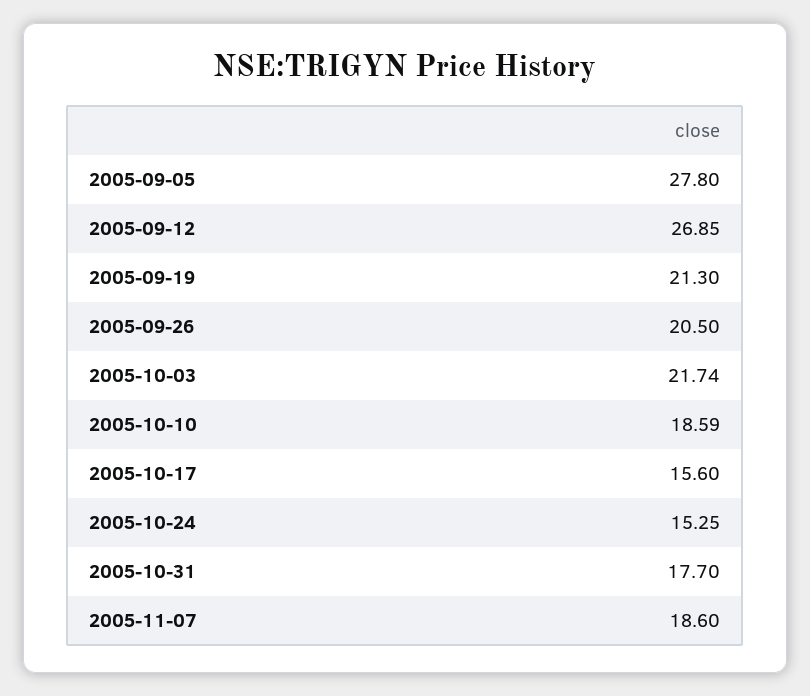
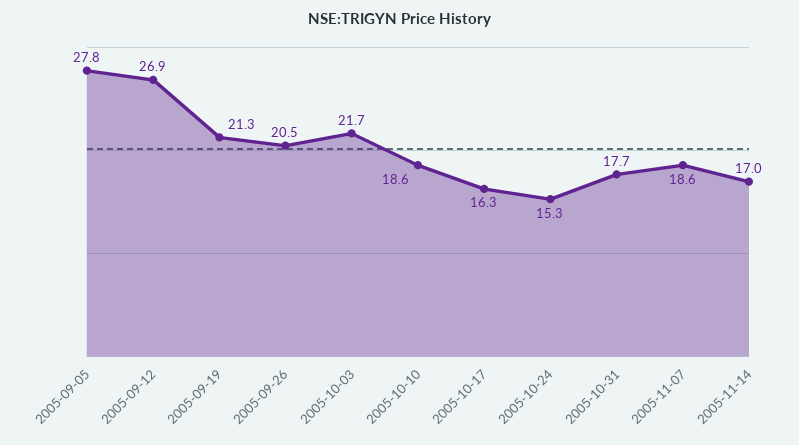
2005-10-17: 15.6 -> 16.3
2005-11-14: none -> 17

